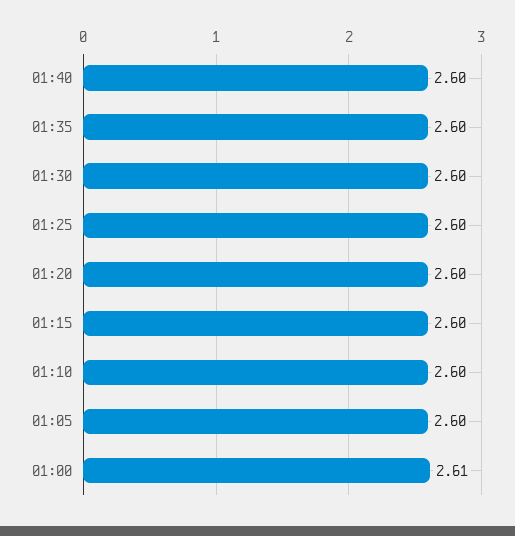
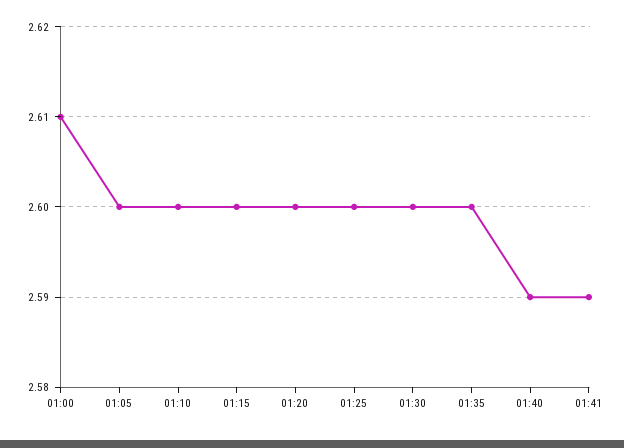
01:40: 2.6 -> 2.59
01:41: none -> 2.59

